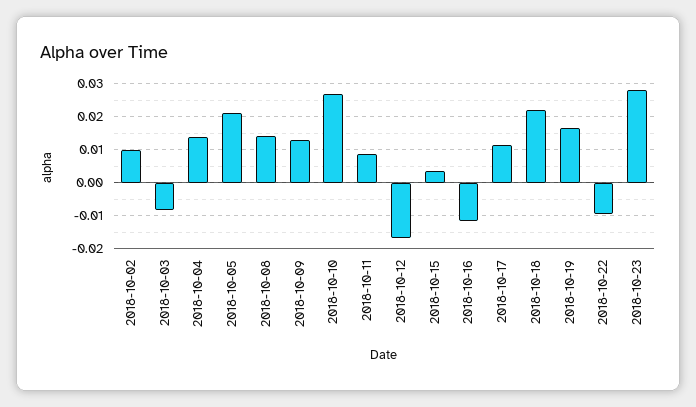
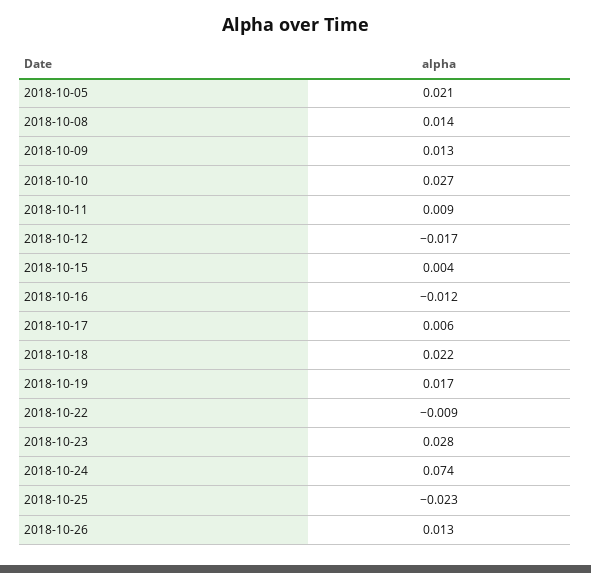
2018-10-02: 0.01 -> none
2018-10-03: -0.008 -> none
2018-10-04: 0.014 -> none
2018-10-17: 0.012 -> 0.006
2018-10-24: none -> 0.074
2018-10-25: none -> -0.023
2018-10-26: none -> 0.013

